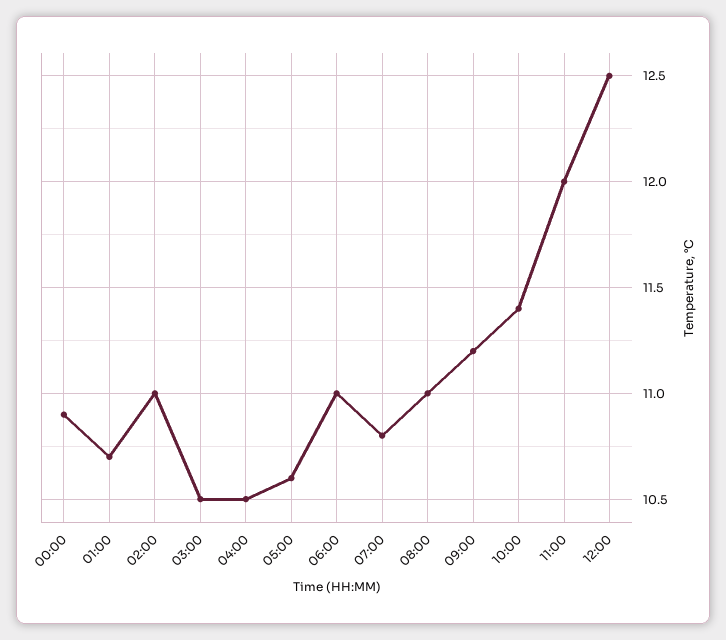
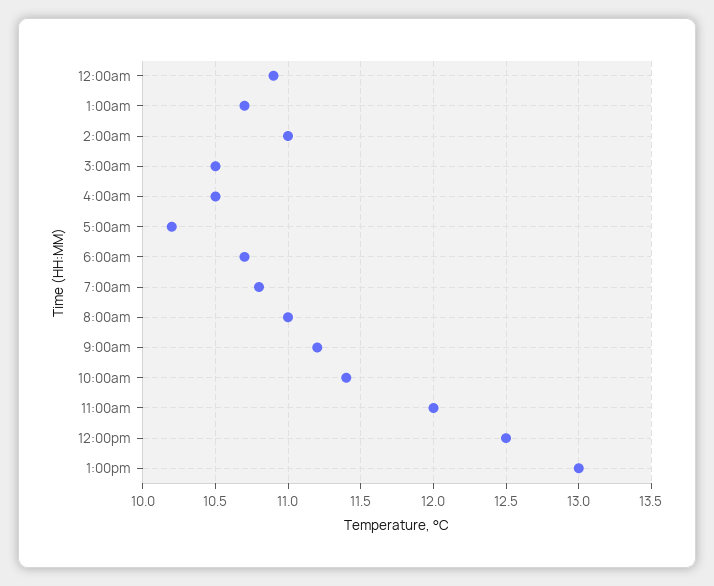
05:00: 10.6 -> 10.2
06:00: 11 -> 10.7
1:00pm: none -> 13

